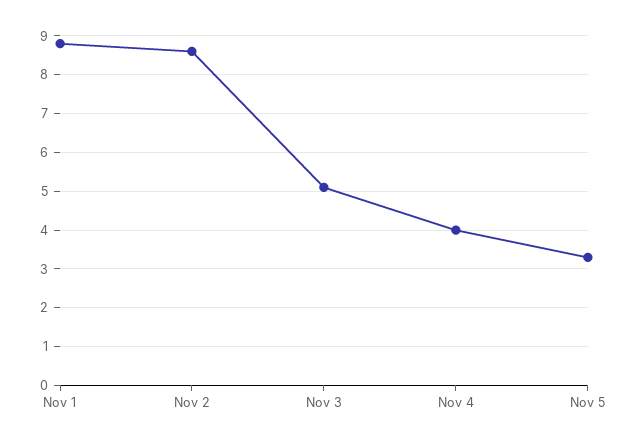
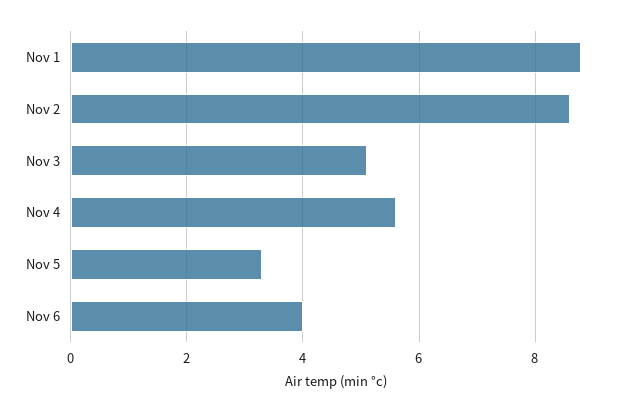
Nov 4: 4 -> 5.5
Nov 6: none -> 4

